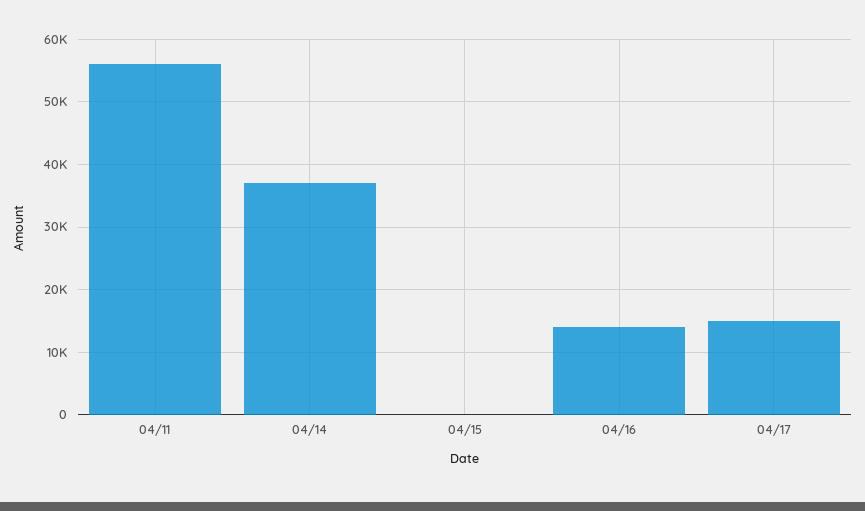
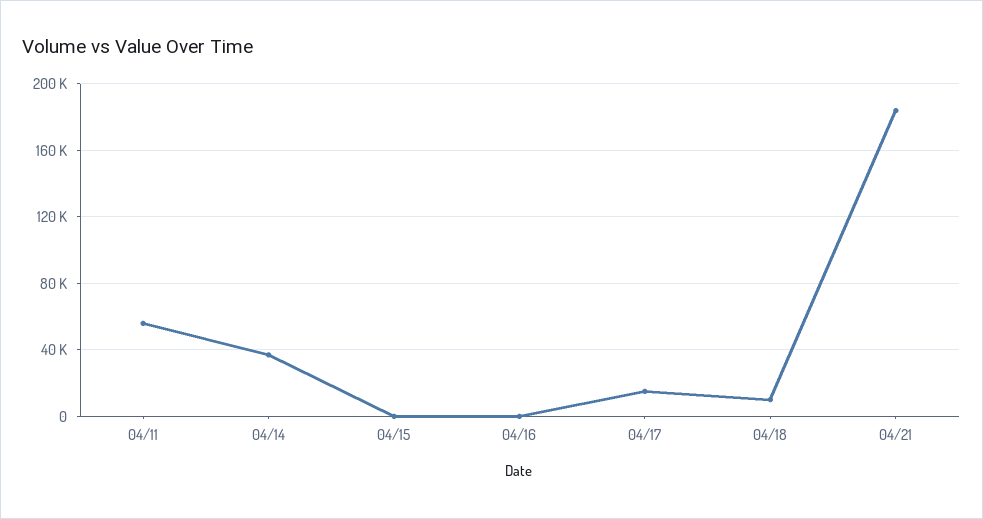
04/16: 14000 -> 0
04/18: none -> 10000
04/21: none -> 185000

